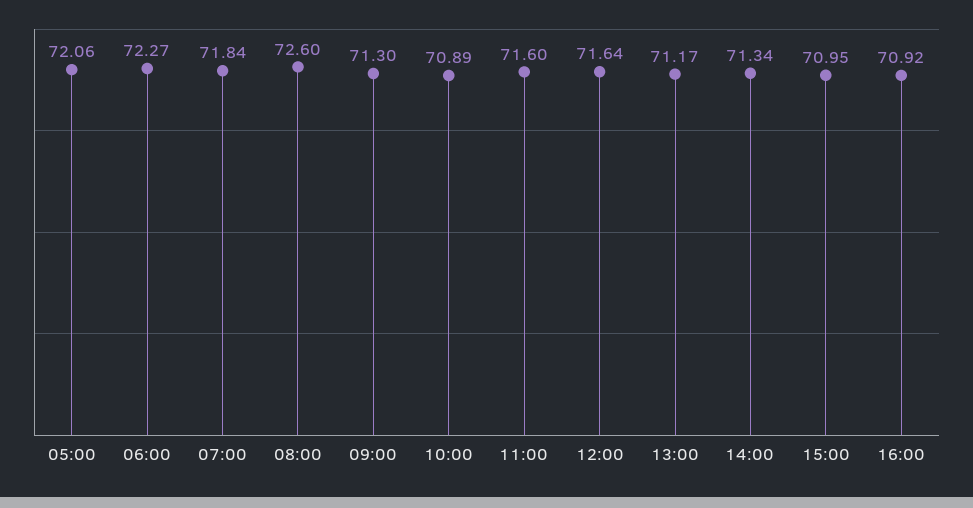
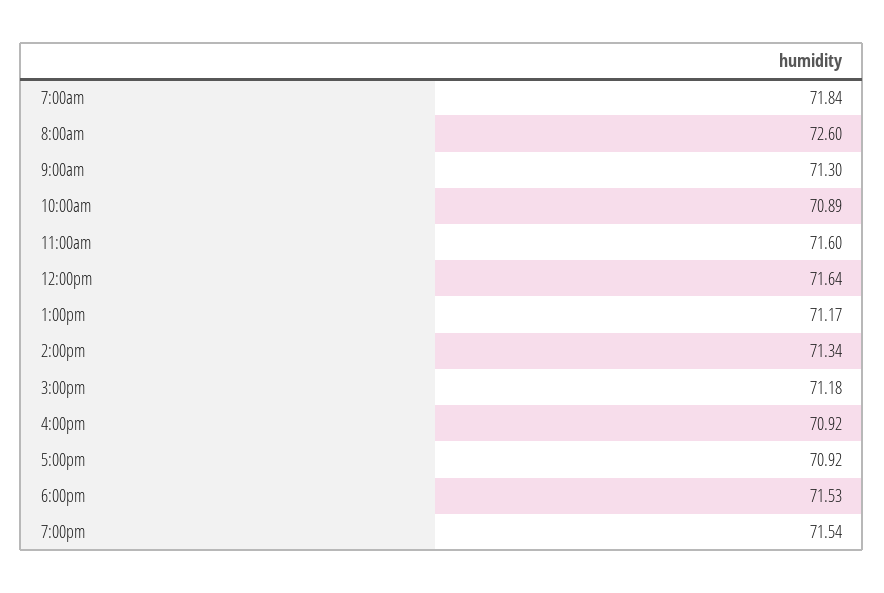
05:00: 72.06 -> none
06:00: 72.27 -> none
15:00: 70.95 -> 71.18
5:00pm: none -> 70.92
6:00pm: none -> 71.53
7:00pm: none -> 71.54

